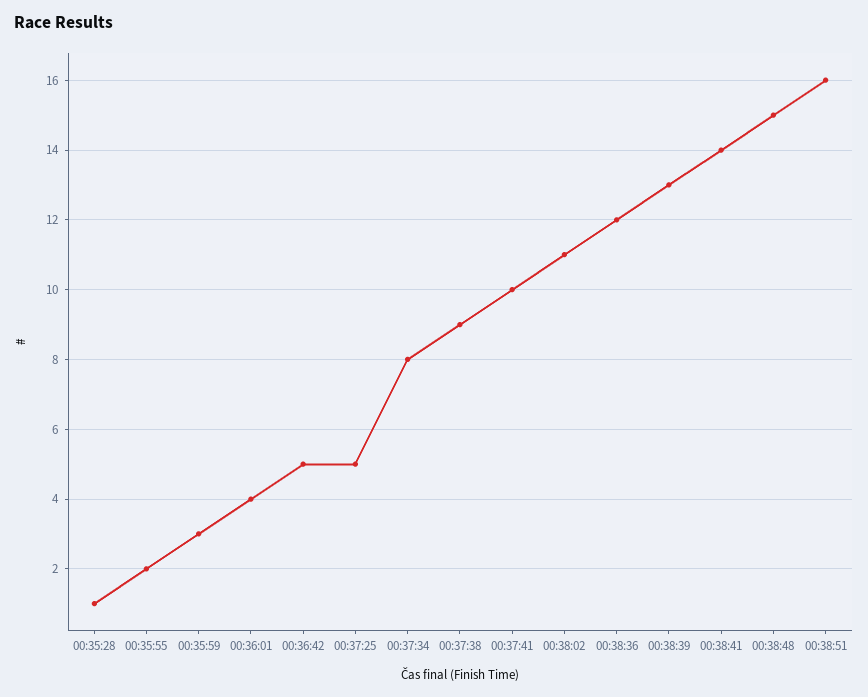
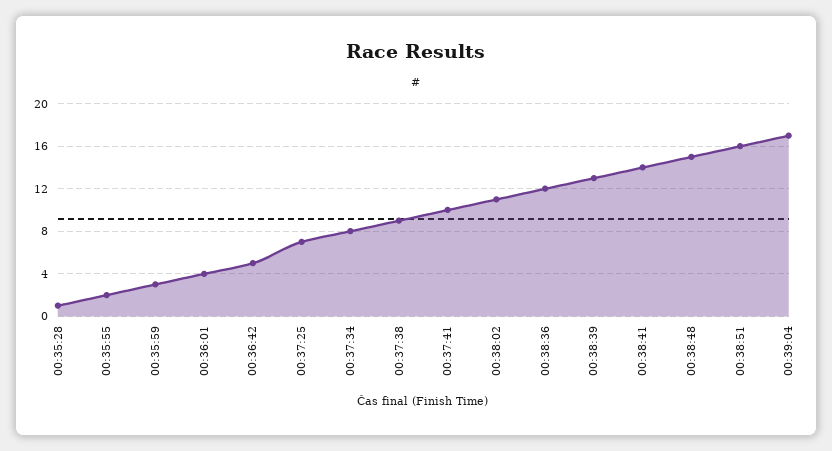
00:37:25: 5 -> 7
00:39:04: none -> 17

